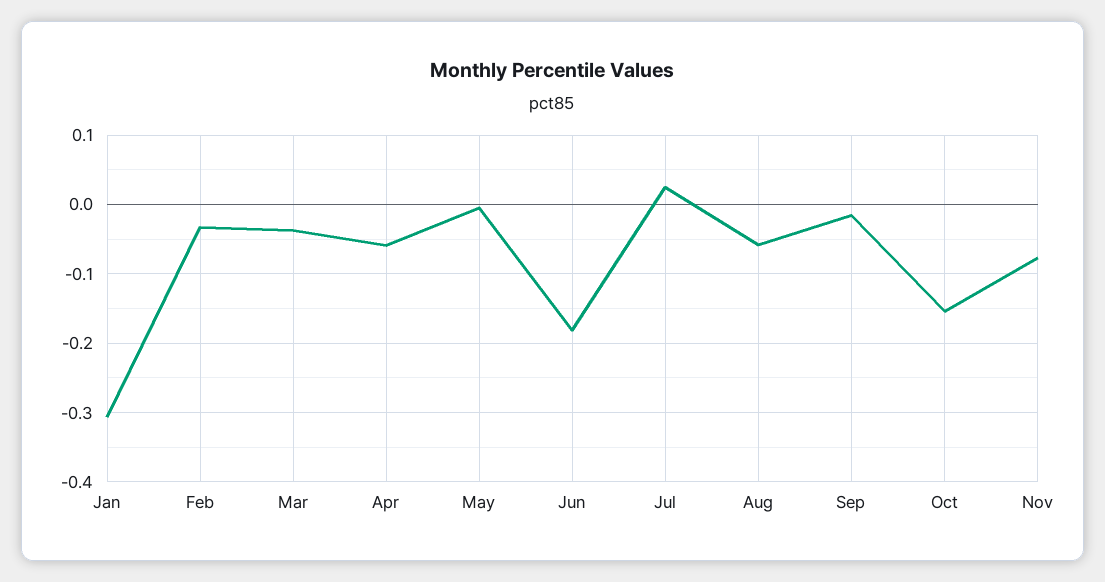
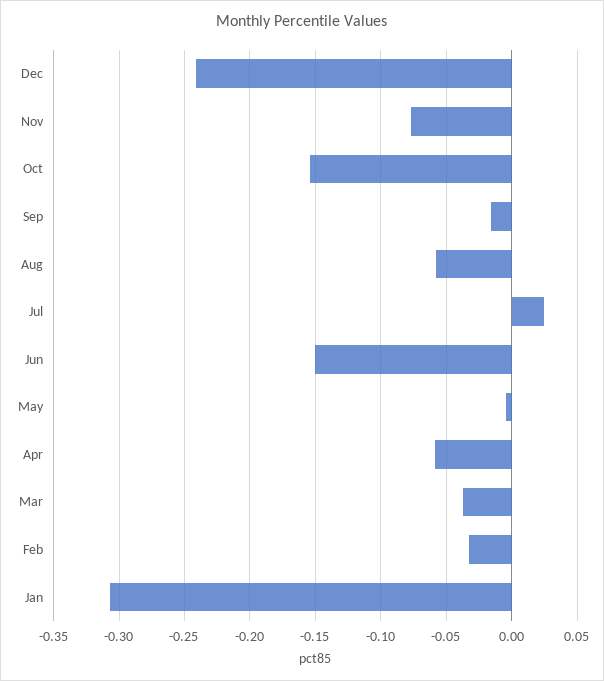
Jun: -0.18 -> -0.15
Dec: none -> -0.24

